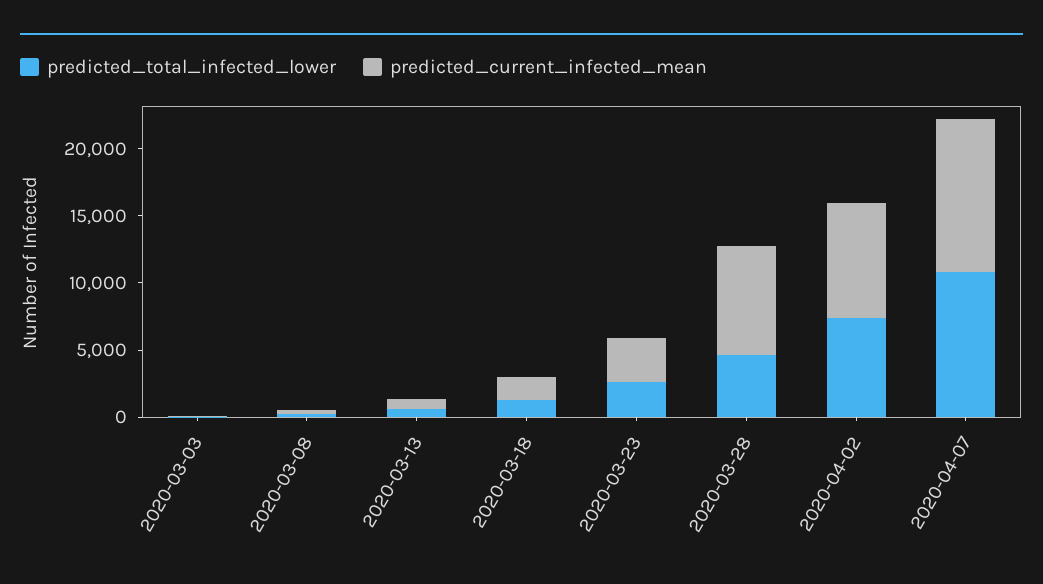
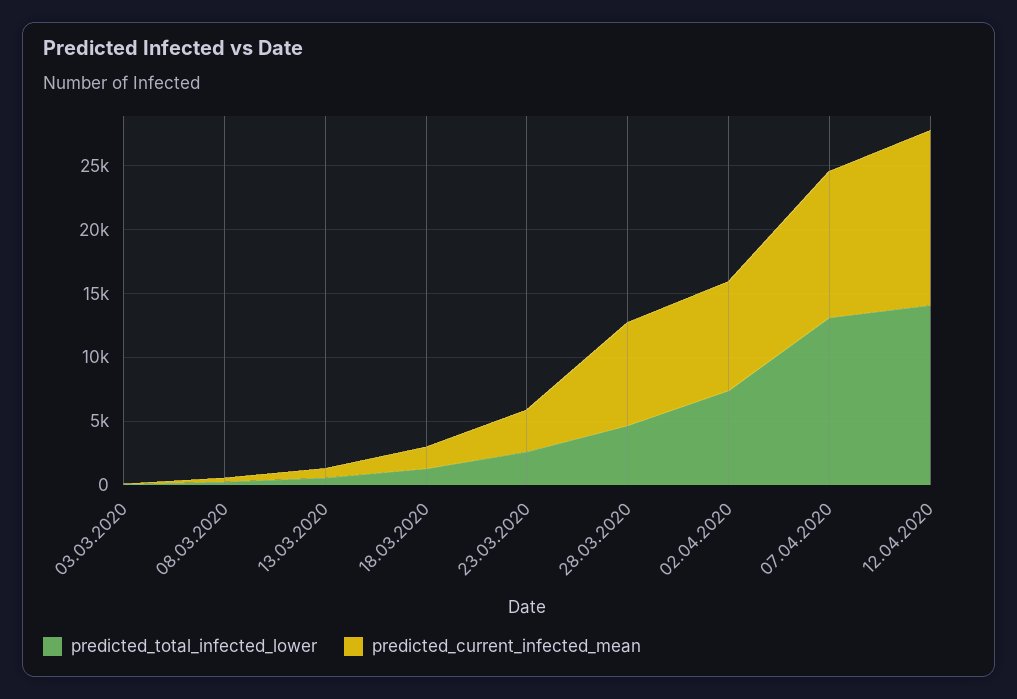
predicted_total_infected_lower, 2020-04-07: 11000 -> 13000
predicted_total_infected_lower, 12.04.2020: none -> 14000
predicted_current_infected_mean, 12.04.2020: none -> 14000

